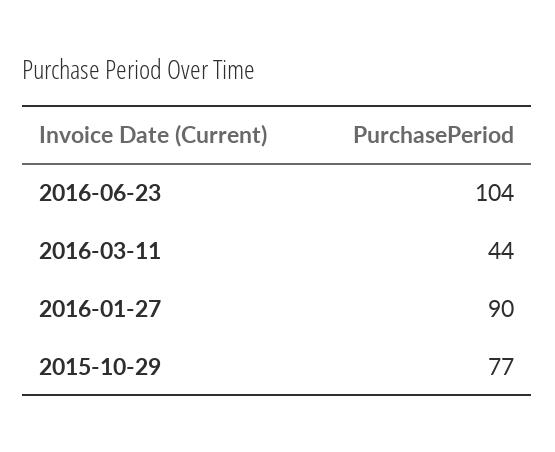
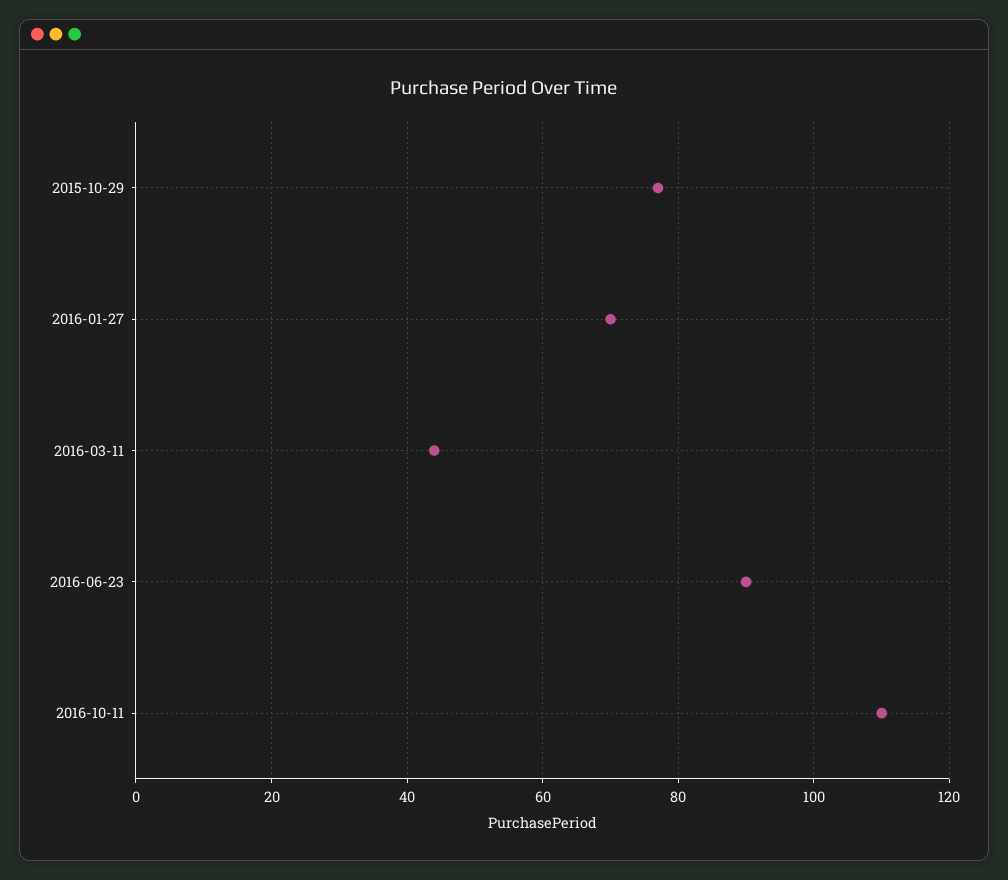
2016-06-23: 104 -> 90
2016-01-27: 90 -> 70
2016-10-11: none -> 110

